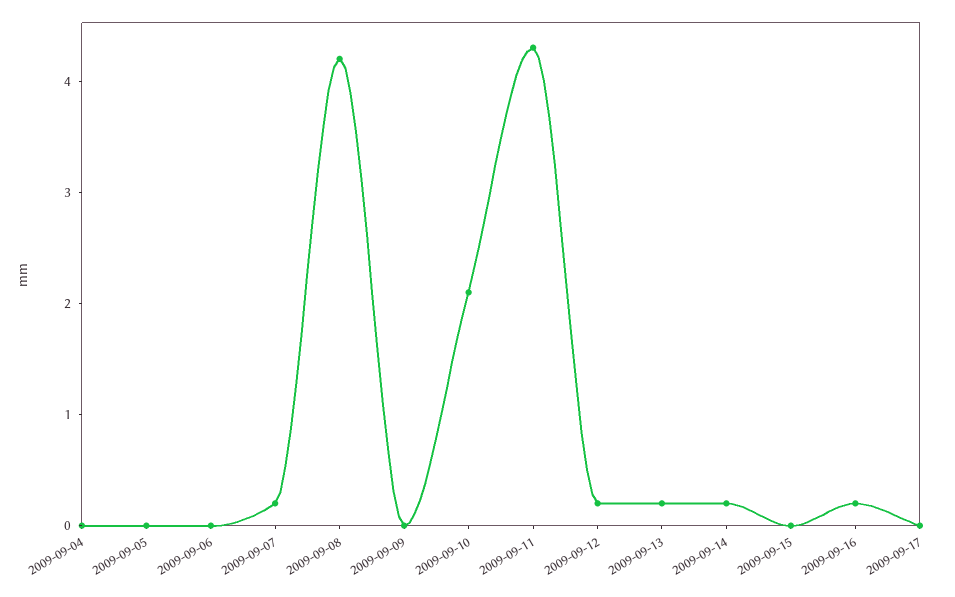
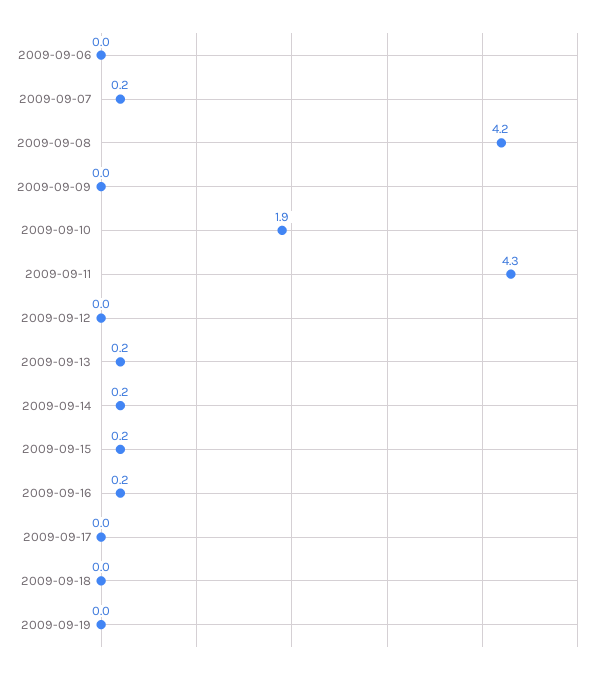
2009-09-04: 0 -> none
2009-09-05: 0 -> none
2009-09-10: 2.1 -> 1.9
2009-09-12: 0.2 -> 0
2009-09-15: 0 -> 0.2
2009-09-18: none -> 0
2009-09-19: none -> 0

